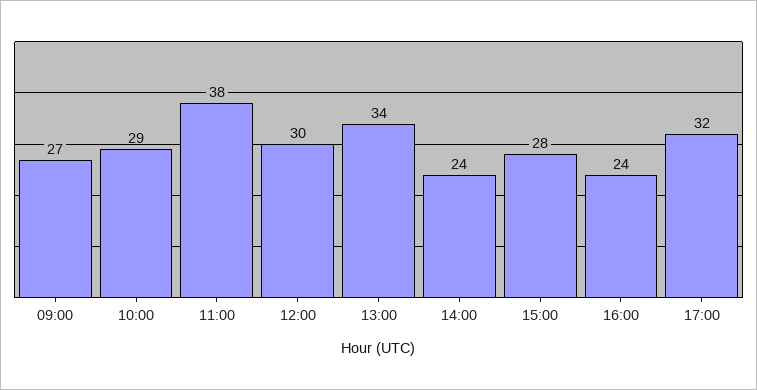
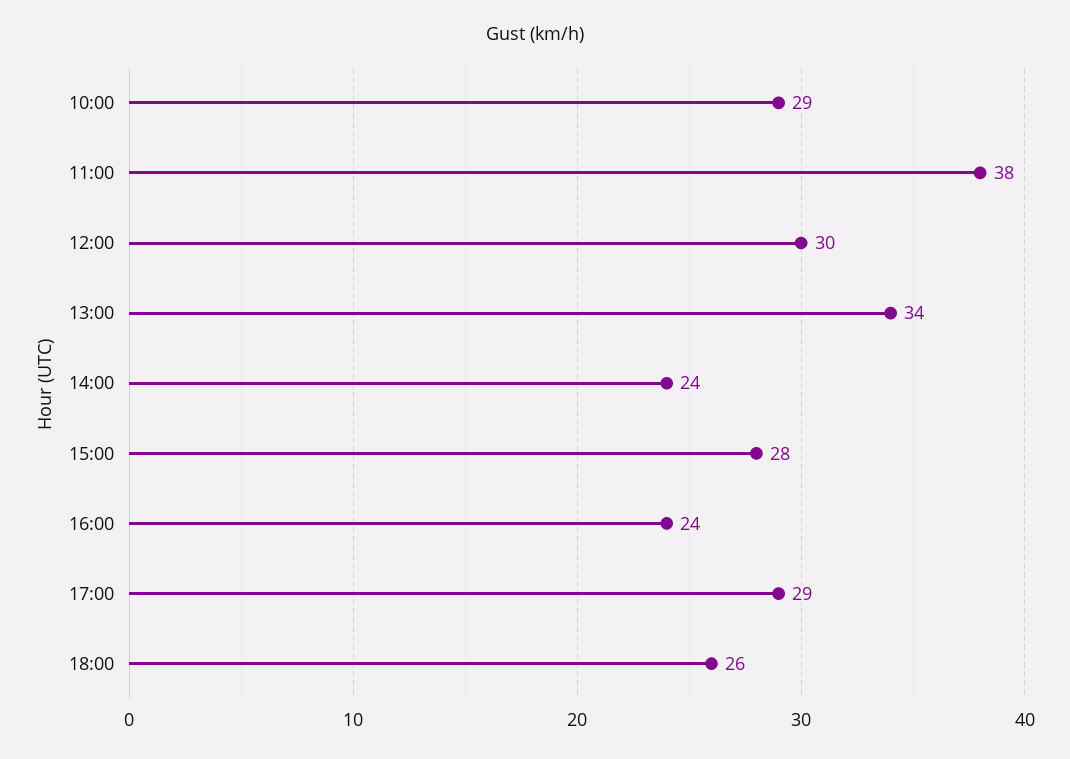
09:00: 27 -> none
17:00: 32 -> 29
18:00: none -> 26

